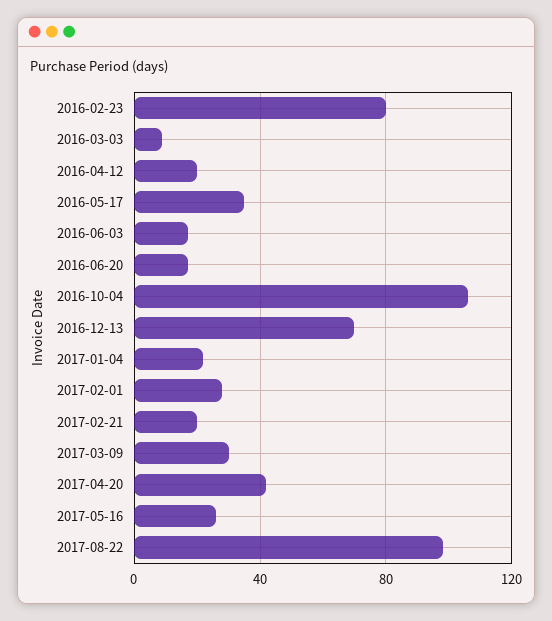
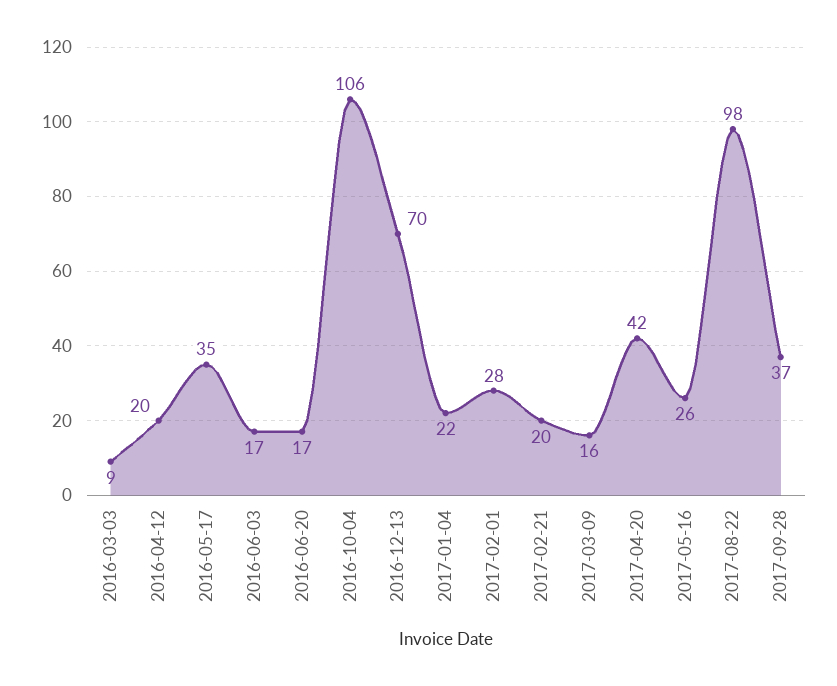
2016-02-23: 80 -> none
2017-03-09: 30 -> 16
2017-09-28: none -> 37

